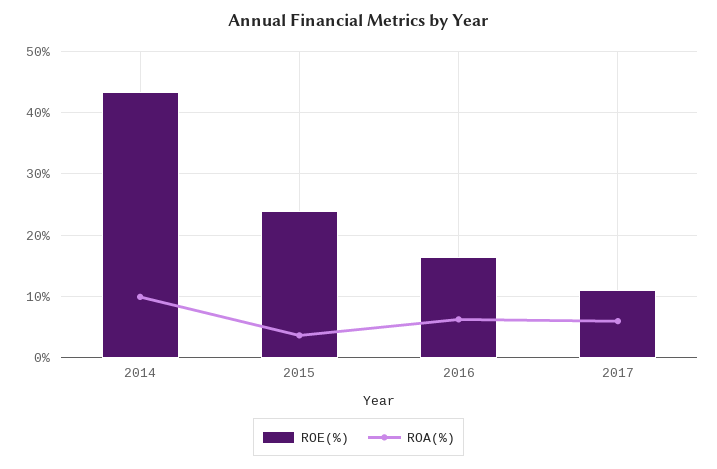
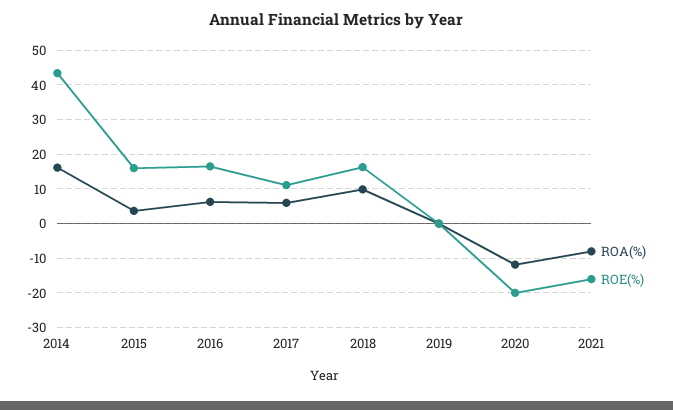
ROA(%), 2014: 10 -> 16
ROE(%), 2015: 24 -> 16
ROA(%), 2018: none -> 10
ROE(%), 2018: none -> 16
ROA(%), 2019: none -> 0
ROE(%), 2019: none -> 0
ROA(%), 2020: none -> -12
ROE(%), 2020: none -> -20
ROA(%), 2021: none -> -8
ROE(%), 2021: none -> -16

